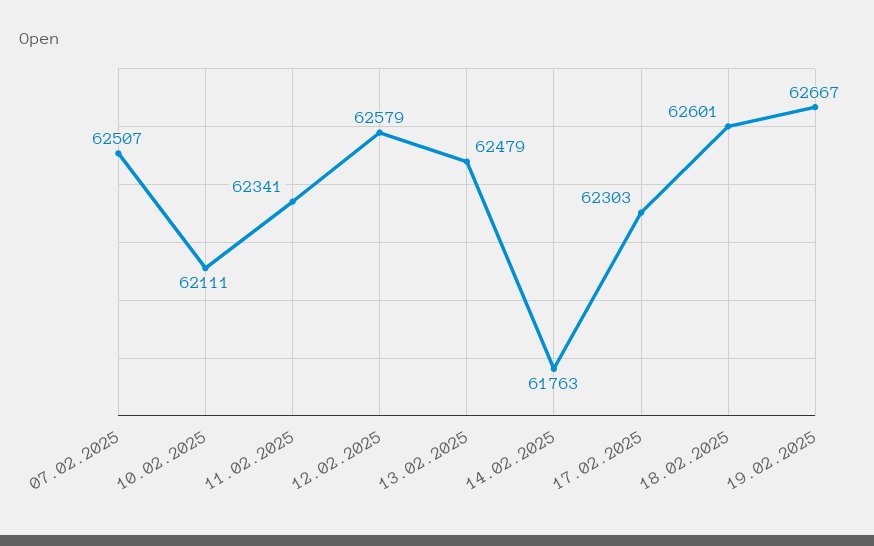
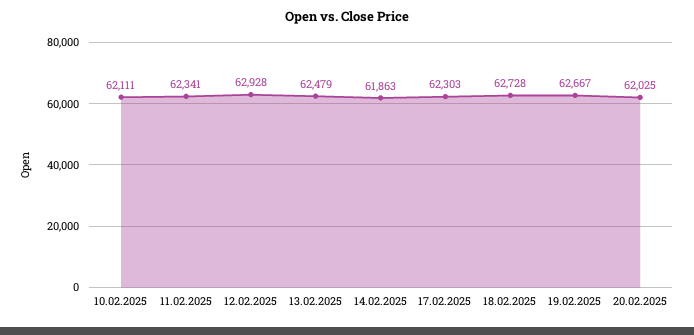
07.02.2025: 62507 -> none
12.02.2025: 62579 -> 62928
14.02.2025: 61763 -> 61863
18.02.2025: 62601 -> 62728
20.02.2025: none -> 62025

